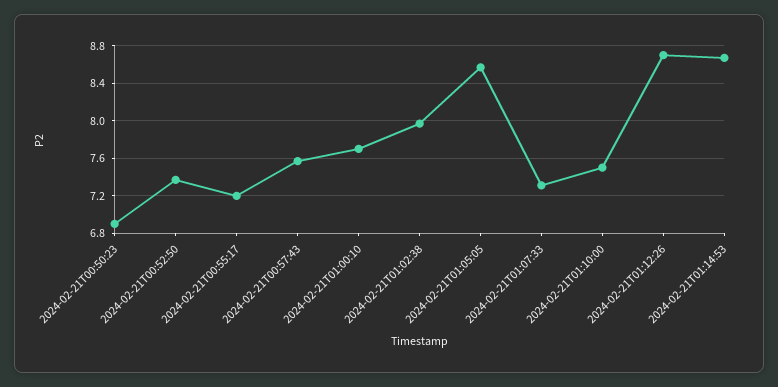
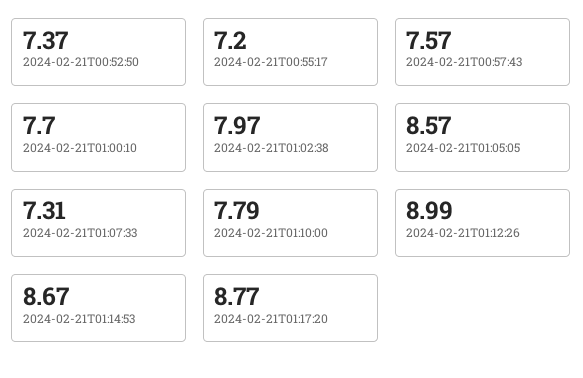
2024-02-21T00:50:23: 6.9 -> none
2024-02-21T01:10:00: 7.5 -> 7.79
2024-02-21T01:12:26: 8.7 -> 8.99
2024-02-21T01:17:20: none -> 8.77

